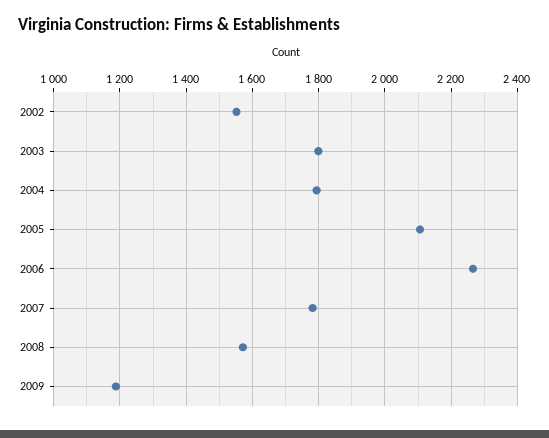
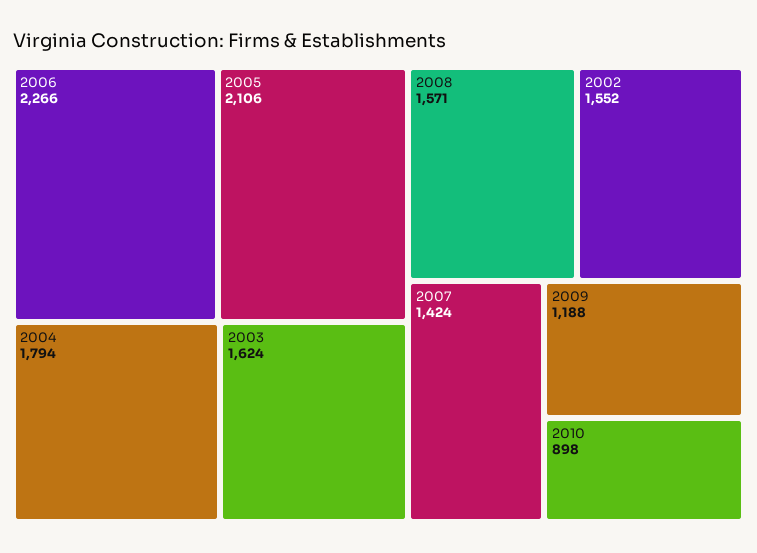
2003: 1800 -> 1624
2007: 1780 -> 1424
2010: none -> 898

